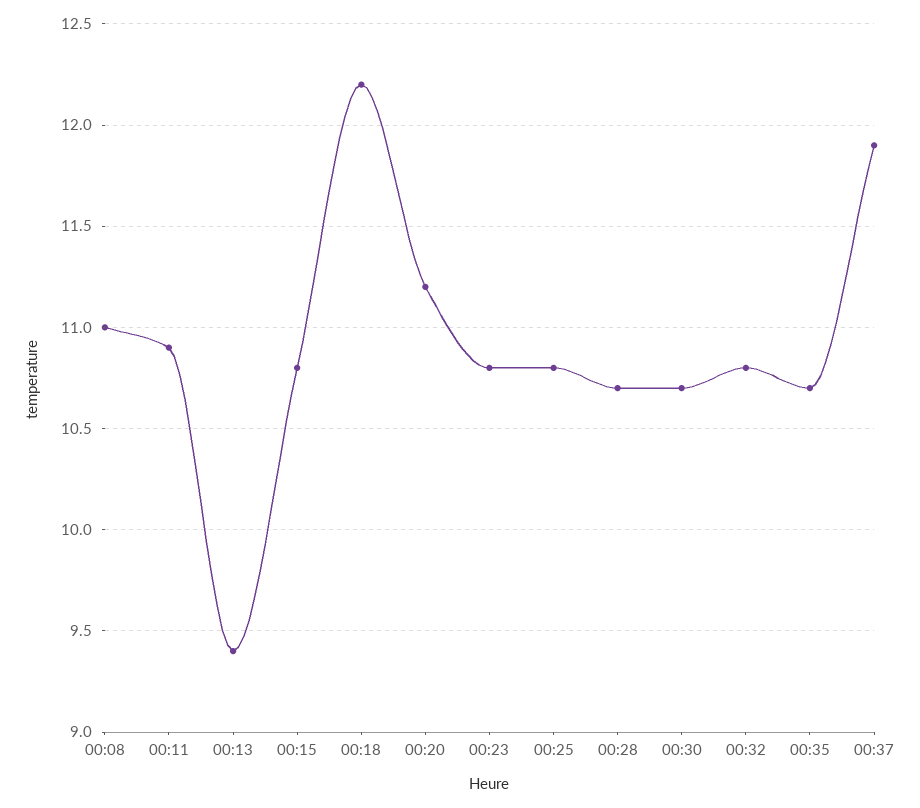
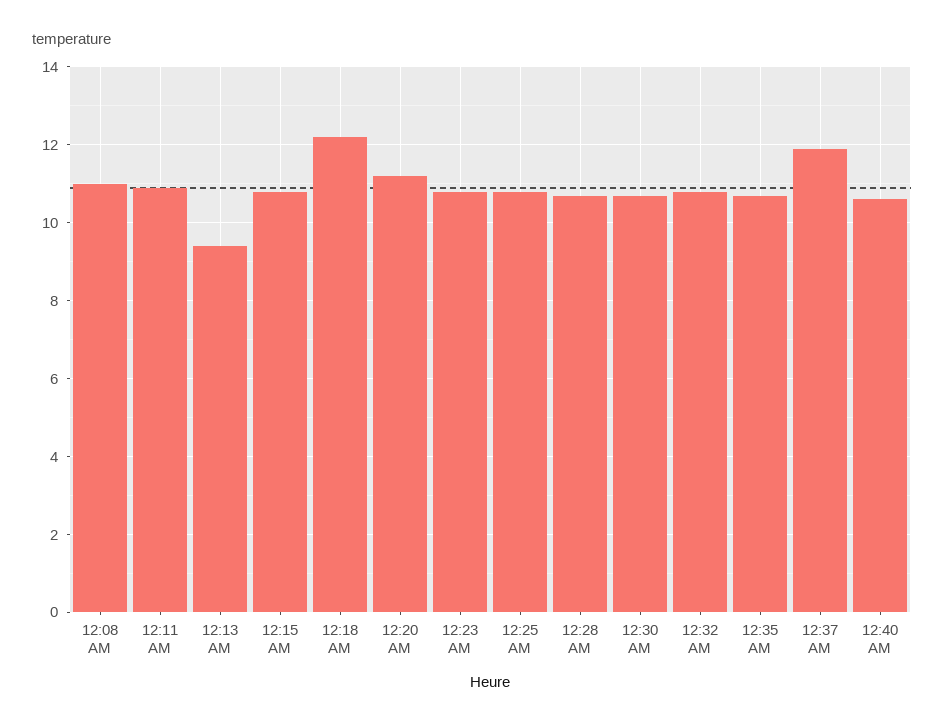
12:40 AM: none -> 10.5

